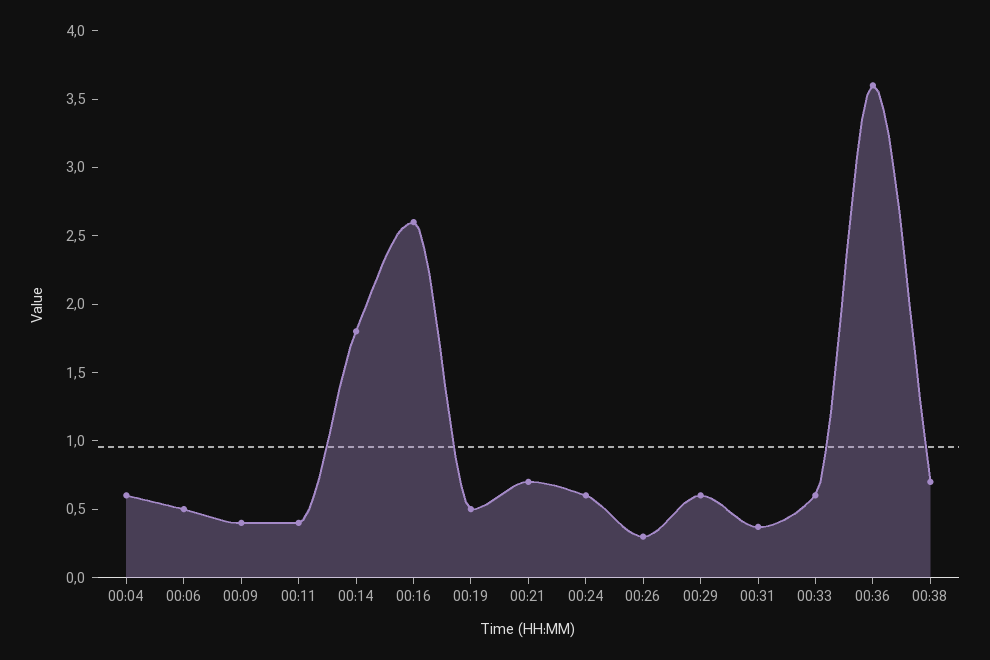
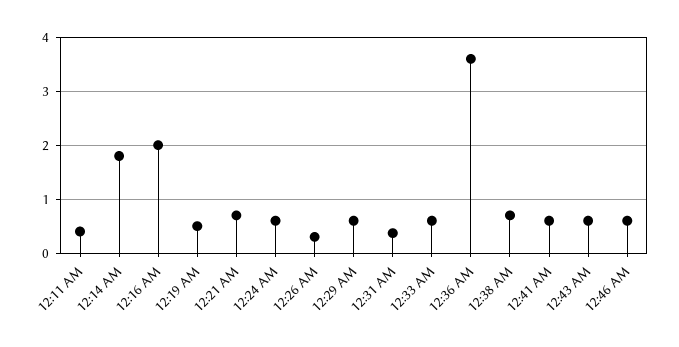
00:04: 0.6 -> none
00:06: 0.5 -> none
00:09: 0.4 -> none
00:16: 2.6 -> 2
12:41 AM: none -> 0.6
12:43 AM: none -> 0.6
12:46 AM: none -> 0.6

